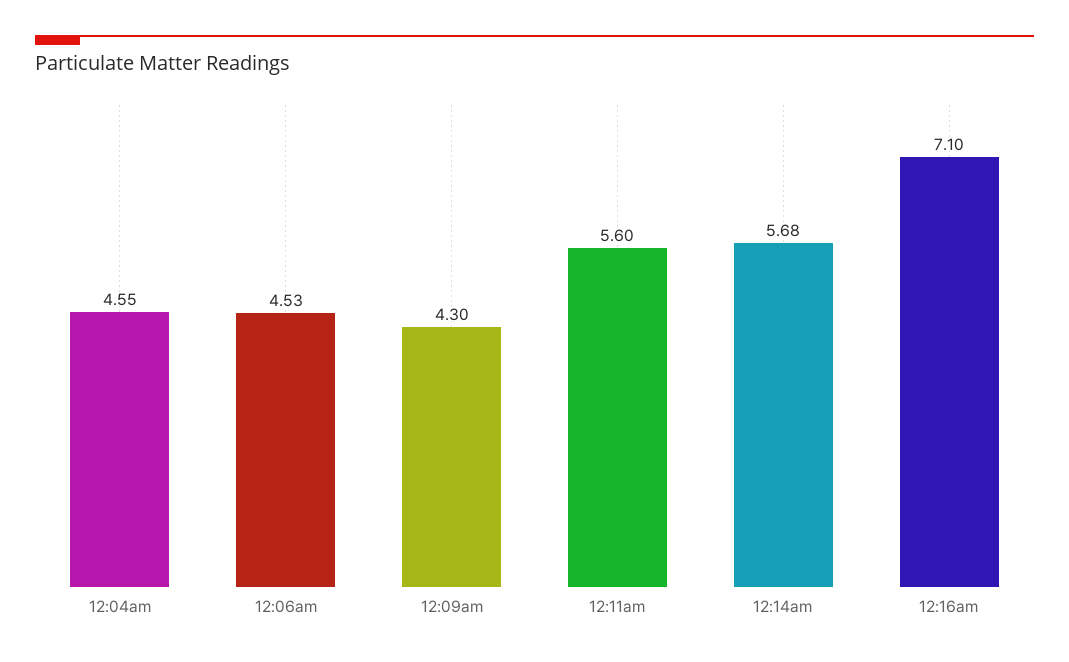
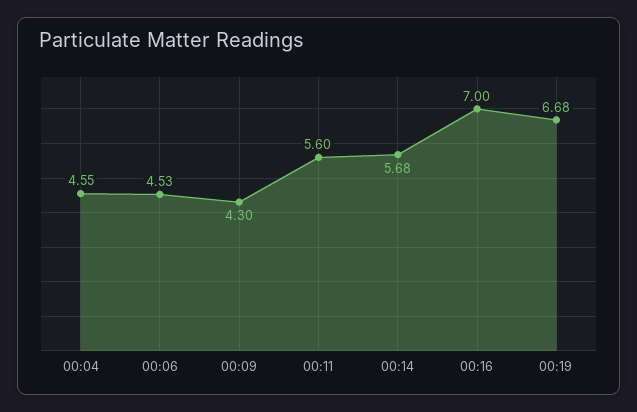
12:16am: 7.1 -> 7
00:19: none -> 6.68

